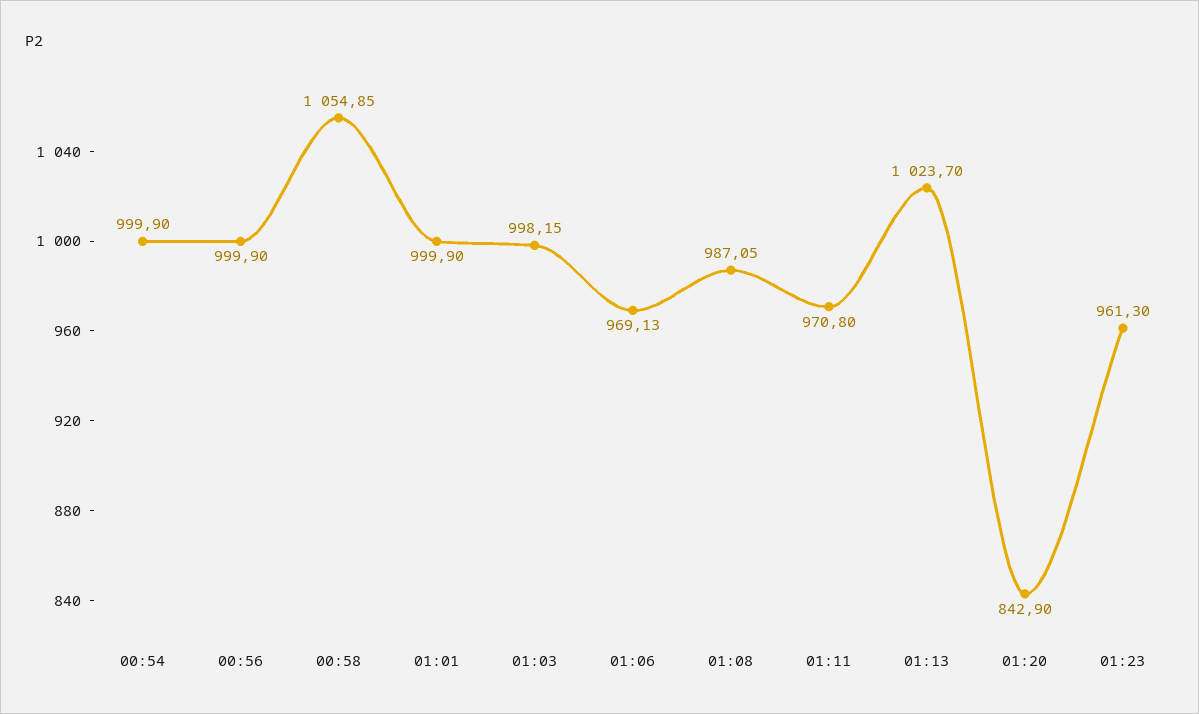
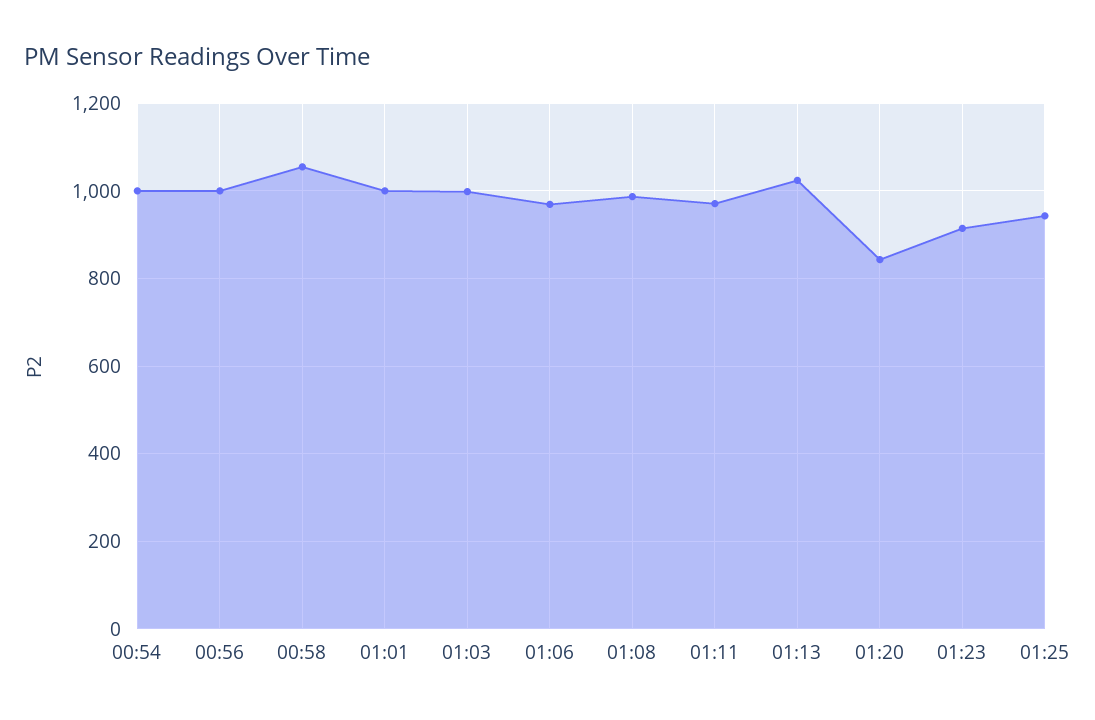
01:23: 961.3 -> 920
01:25: none -> 940

